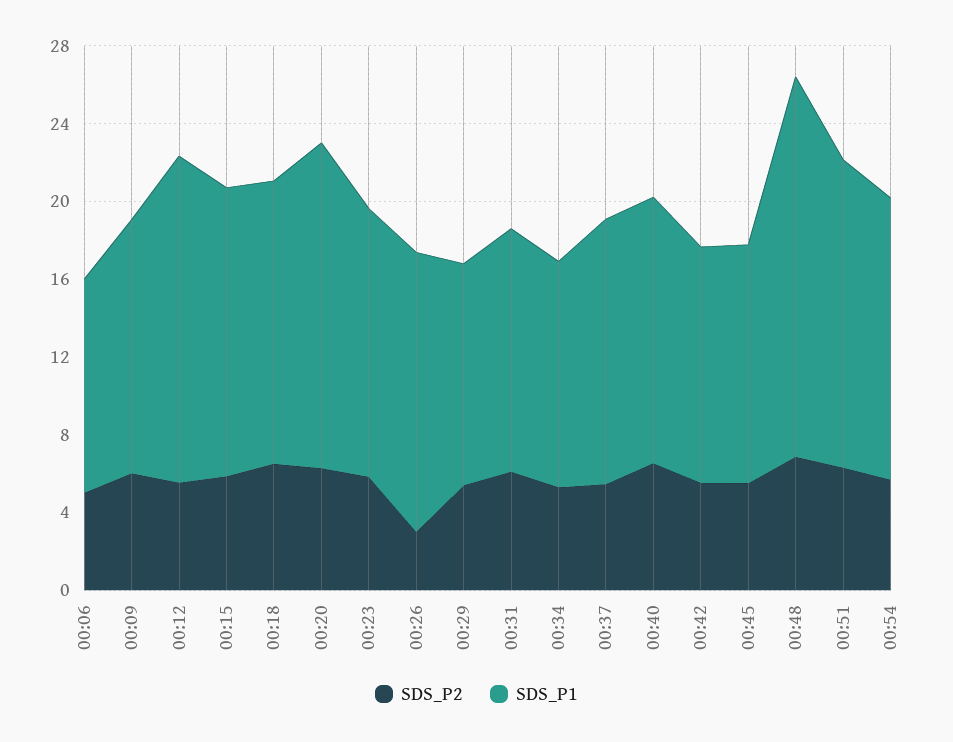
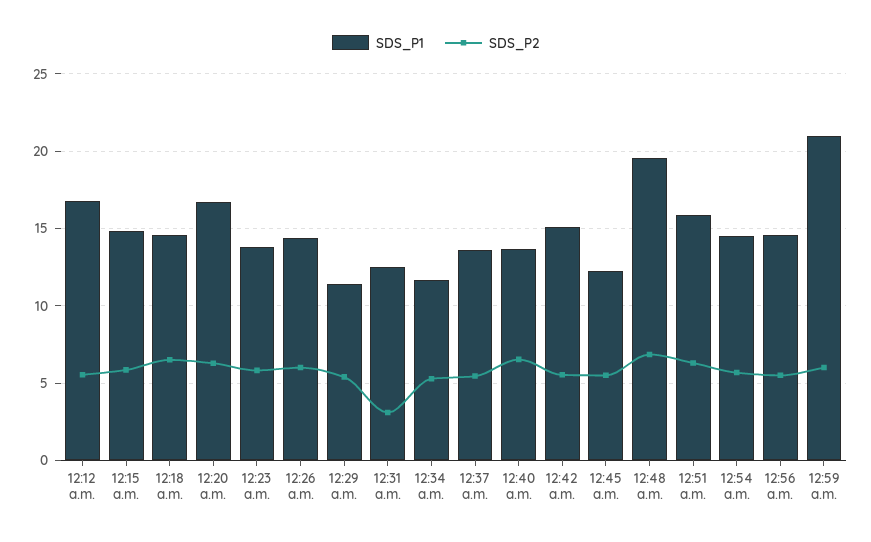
SDS_P2, 00:06: 5 -> none
SDS_P1, 00:06: 11 -> none
SDS_P2, 00:09: 6 -> none
SDS_P1, 00:09: 13 -> none
SDS_P2, 00:26: 3 -> 6
SDS_P2, 00:31: 6 -> 3
SDS_P1, 00:42: 12 -> 15
SDS_P1, 12:56 a.m.: none -> 14.5
SDS_P2, 12:56 a.m.: none -> 5.5
SDS_P1, 12:59 a.m.: none -> 21
SDS_P2, 12:59 a.m.: none -> 6

